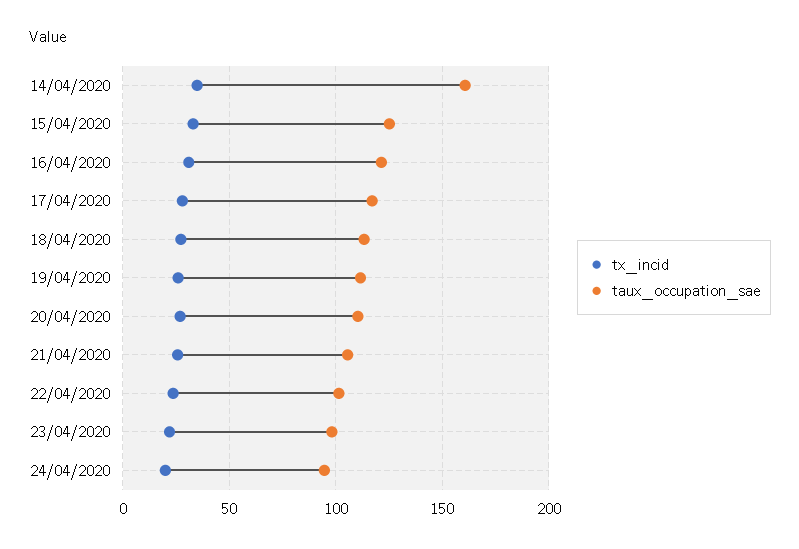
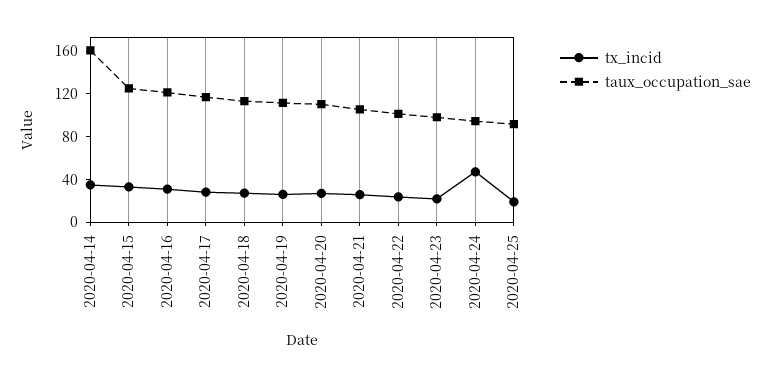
tx_incid, 24/04/2020: 20 -> 50
tx_incid, 2020-04-25: none -> 20
taux_occupation_sae, 2020-04-25: none -> 90

